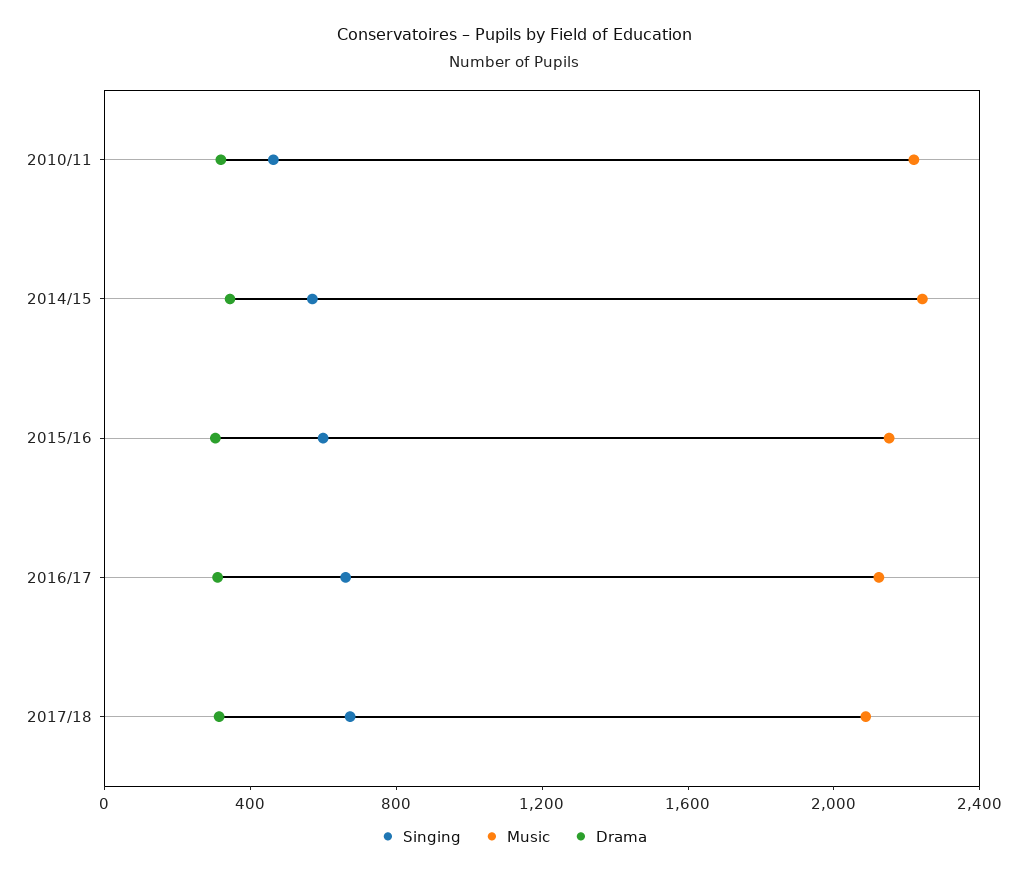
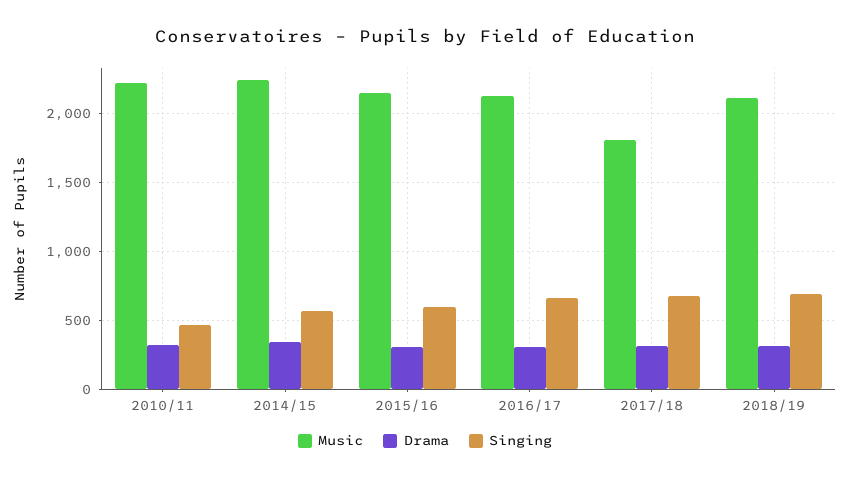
Music, 2017/18: 2100 -> 1800
Music, 2018/19: none -> 2100
Drama, 2018/19: none -> 300
Singing, 2018/19: none -> 700

